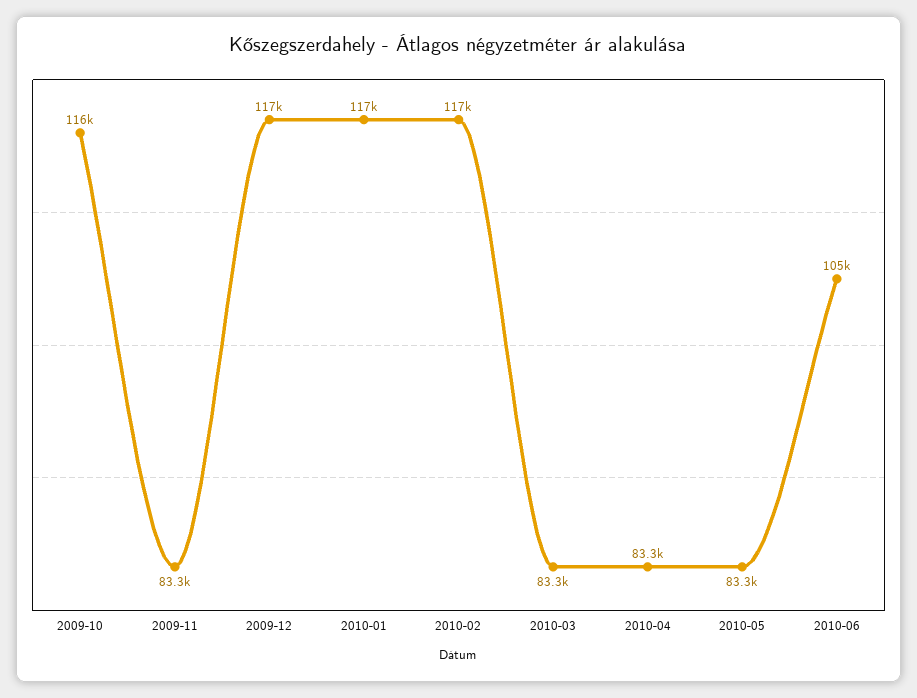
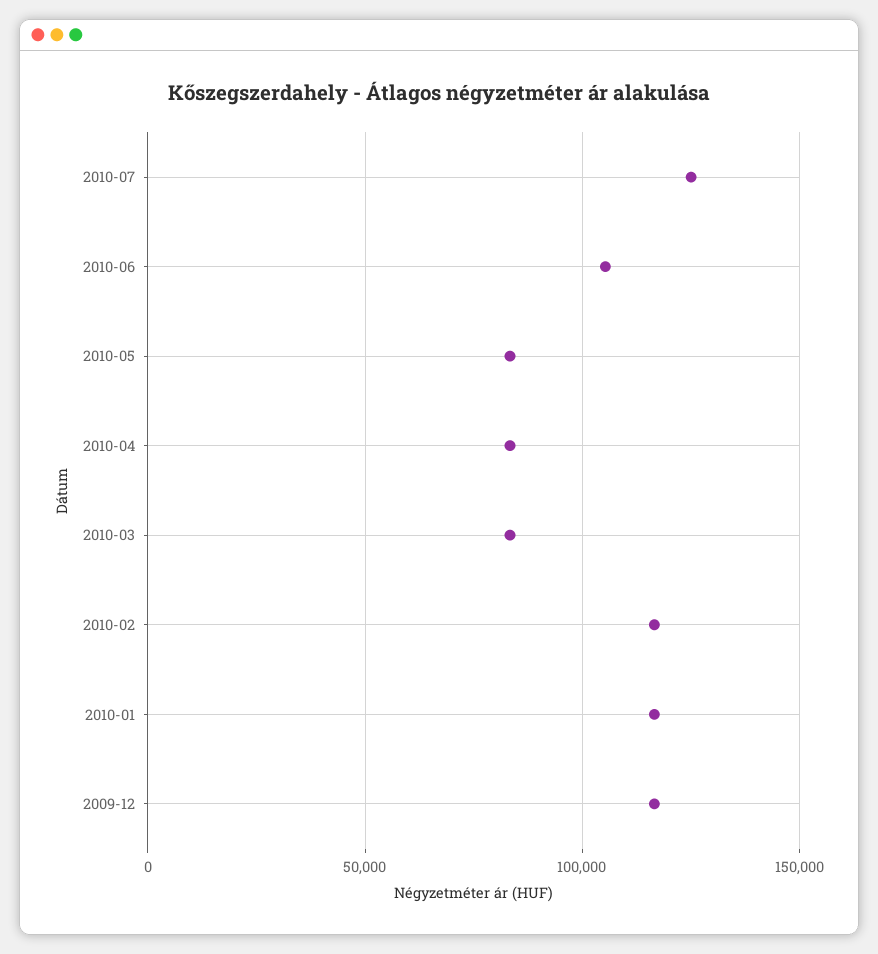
2009-10: 116000 -> none
2009-11: 83300 -> none
2010-07: none -> 125000

